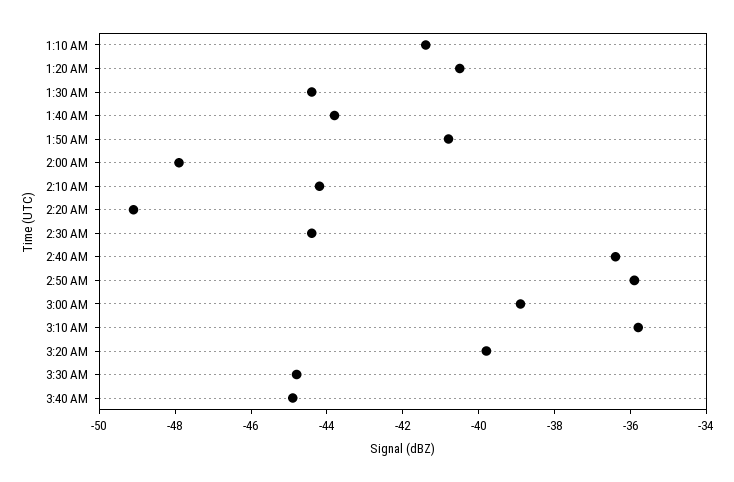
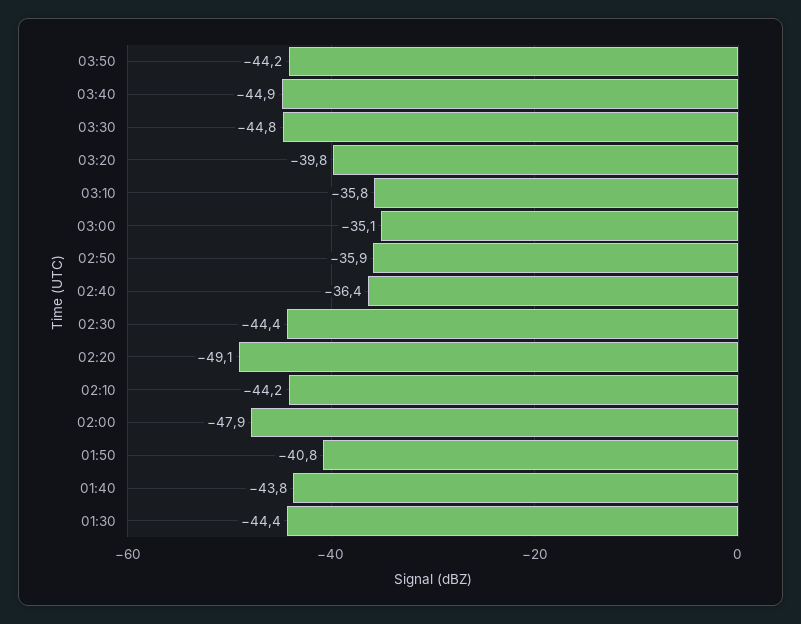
1:10 AM: -41.5 -> none
1:20 AM: -40.5 -> none
3:00 AM: -39 -> -35.1
03:50: none -> -44.2

